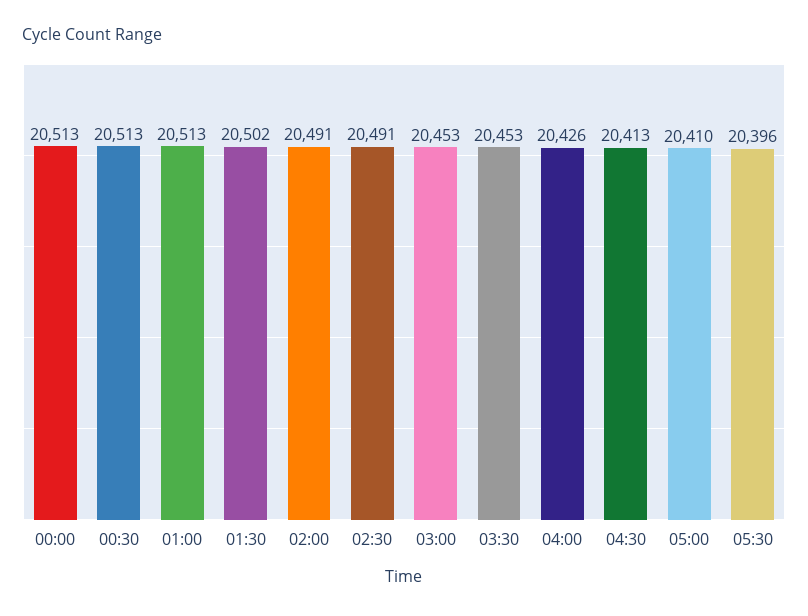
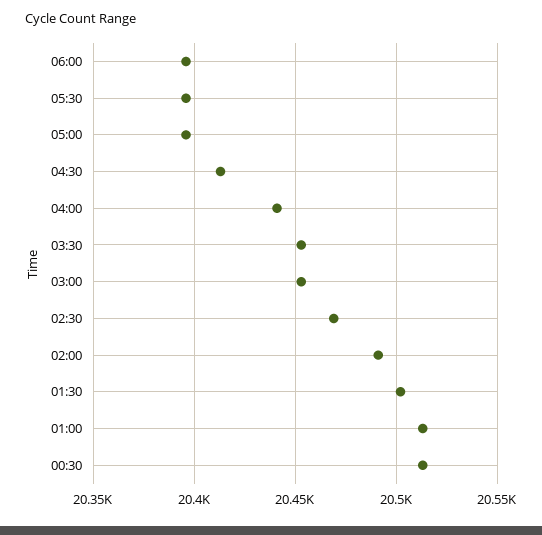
00:00: 20513 -> none
02:30: 20491 -> 20470
04:00: 20426 -> 20440
05:00: 20410 -> 20395
06:00: none -> 20395

